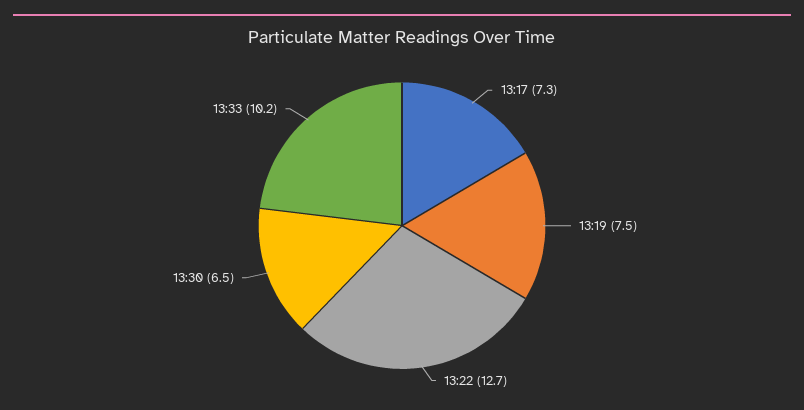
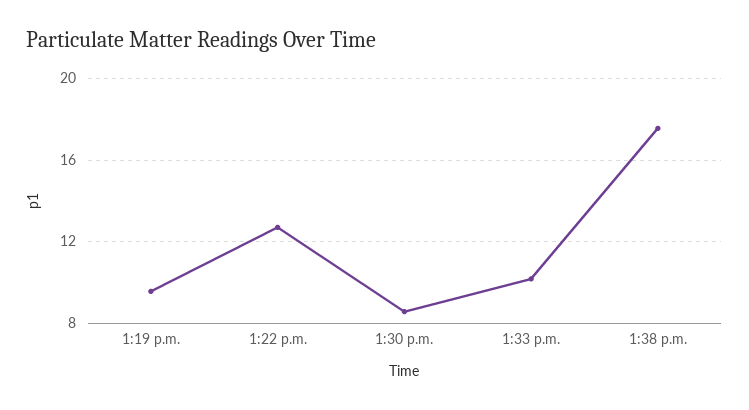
13:17: 7.3 -> none
13:19: 7.5 -> 9.5
13:30: 6.5 -> 8.5
1:38 p.m.: none -> 17.5

